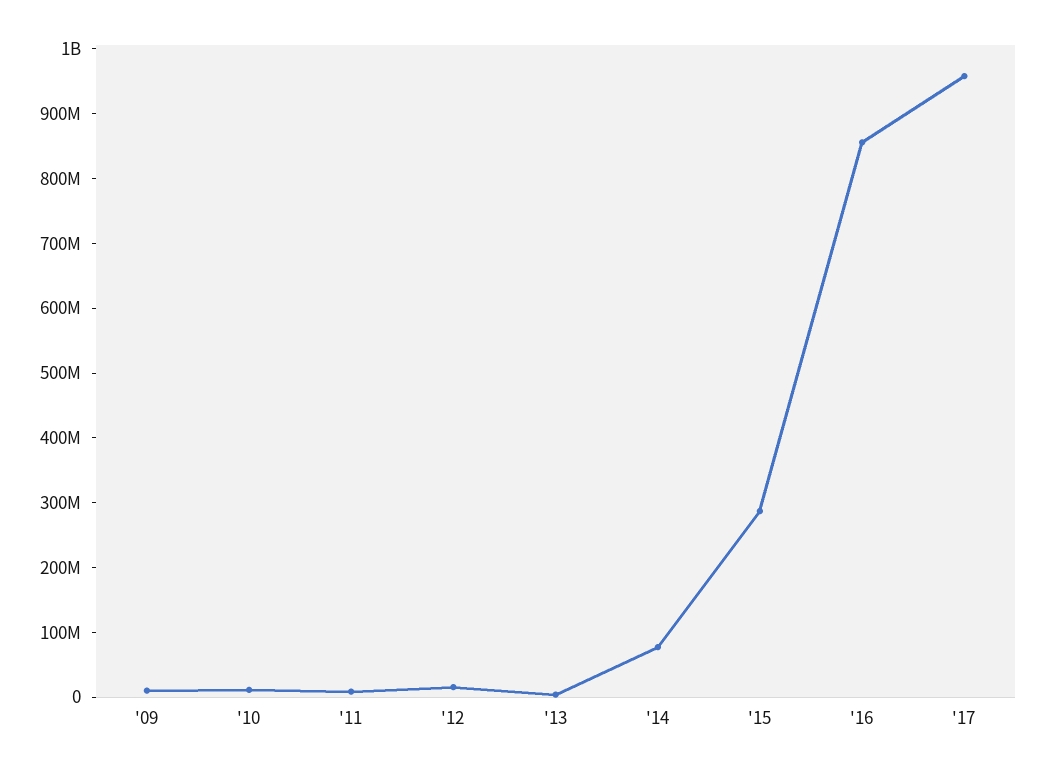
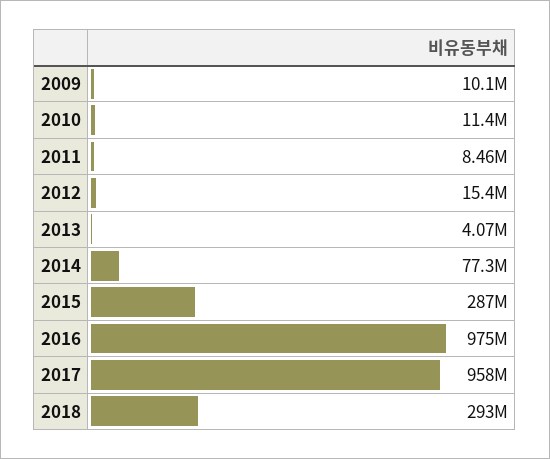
'16: 860000000 -> 975000000
2018: none -> 293000000

